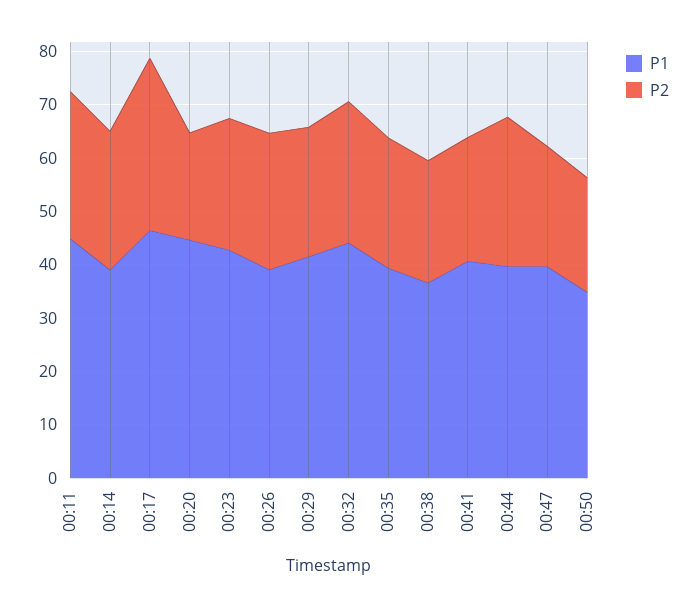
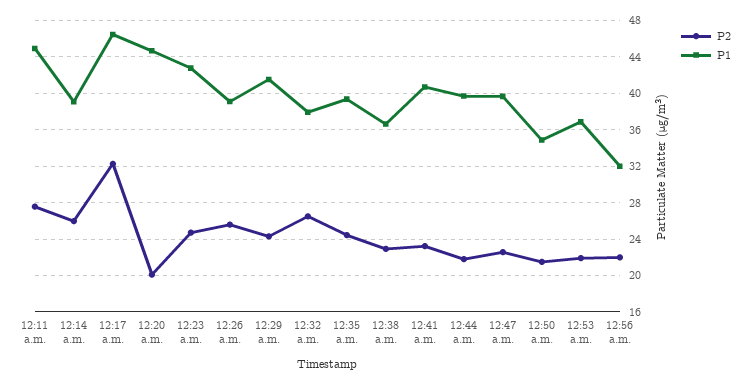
P1, 00:32: 44 -> 38
P2, 00:44: 28 -> 22
P2, 12:53 a.m.: none -> 22
P1, 12:53 a.m.: none -> 37
P2, 12:56 a.m.: none -> 22
P1, 12:56 a.m.: none -> 32

